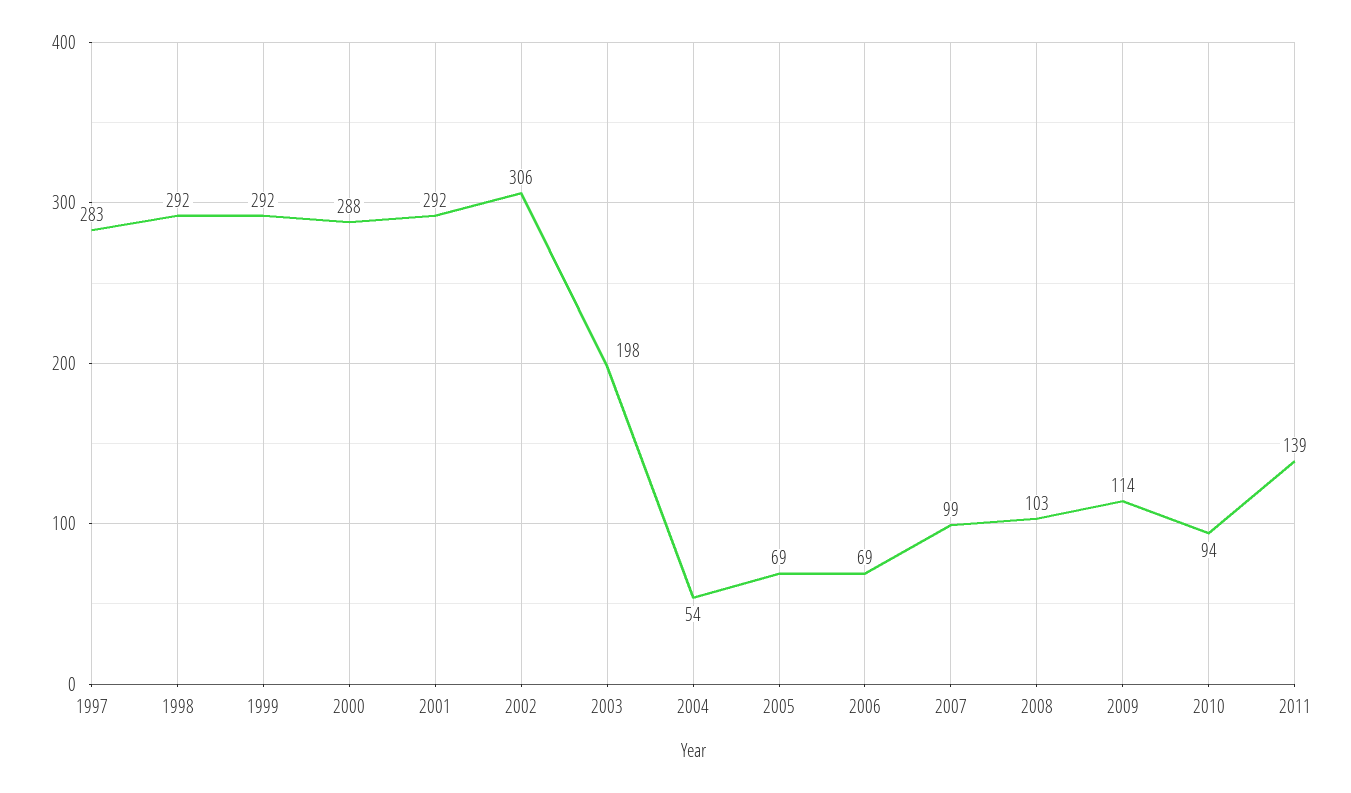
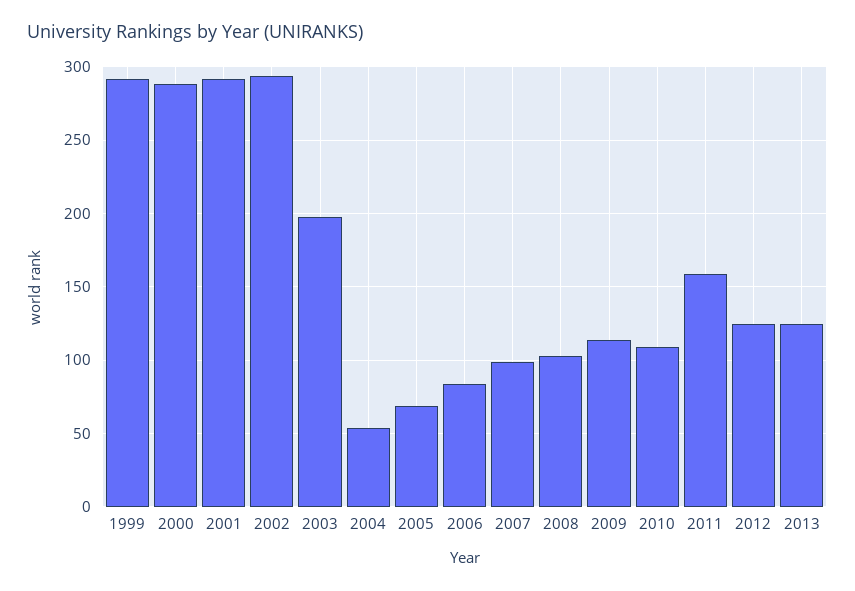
1997: 283 -> none
1998: 292 -> none
2002: 306 -> 295
2006: 69 -> 85
2010: 94 -> 110
2011: 139 -> 160
2012: none -> 125
2013: none -> 125

